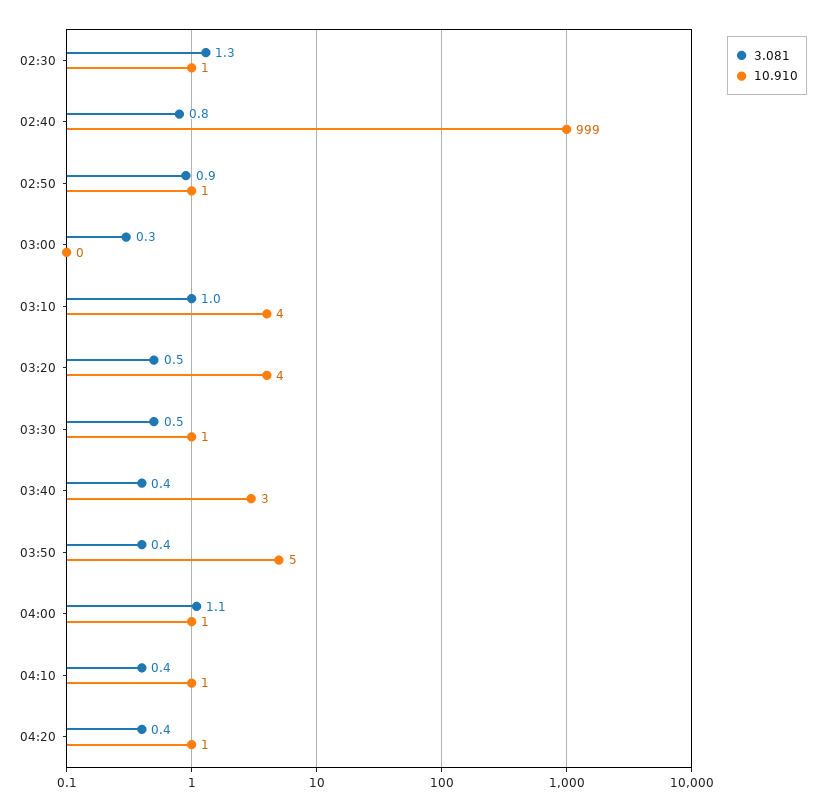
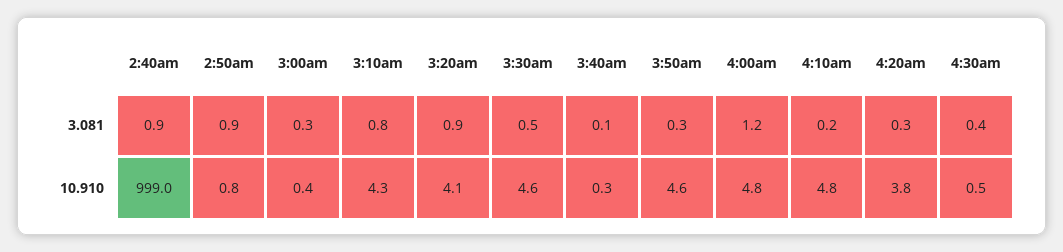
3.081, 02:30: 1.3 -> none
10.910, 02:30: 1 -> none
3.081, 02:40: 0.8 -> 0.9
3.081, 03:10: 1 -> 0.8
3.081, 03:20: 0.5 -> 0.9
10.910, 03:30: 1 -> 4.6
3.081, 03:40: 0.4 -> 0.1
10.910, 03:40: 3 -> 0.3
3.081, 03:50: 0.4 -> 0.3
3.081, 04:00: 1.1 -> 1.2
10.910, 04:00: 1 -> 4.8
3.081, 04:10: 0.4 -> 0.2
10.910, 04:10: 1 -> 4.8
3.081, 04:20: 0.4 -> 0.3
10.910, 04:20: 1 -> 3.8
3.081, 4:30am: none -> 0.4
10.910, 4:30am: none -> 0.5

